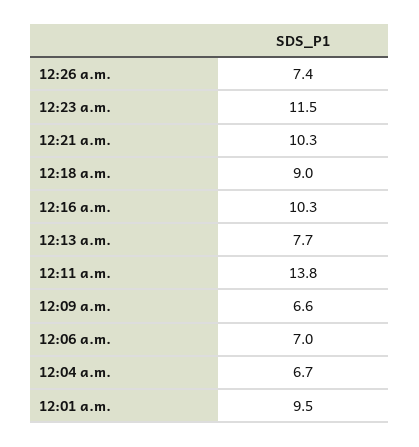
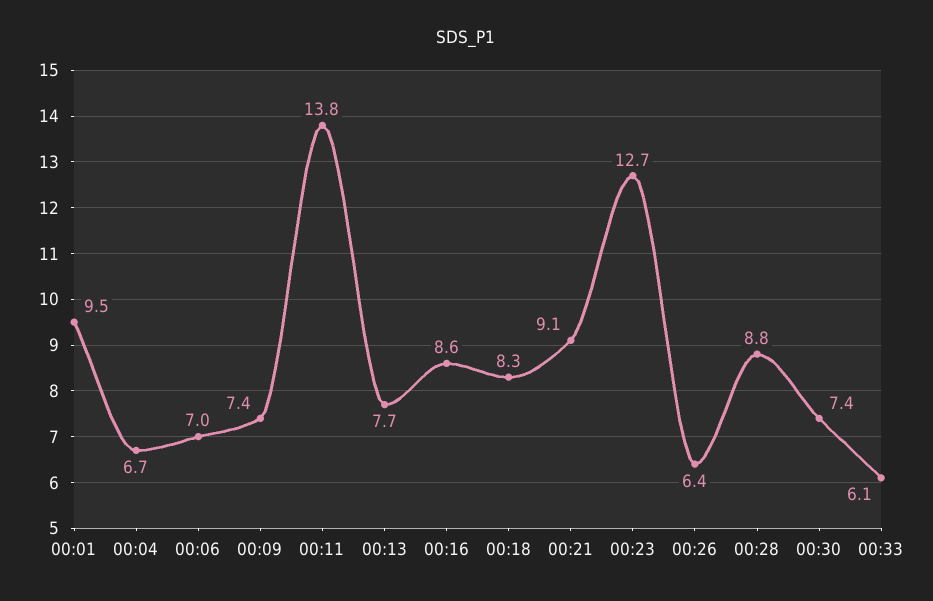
12:26 a.m.: 7.4 -> 6.4
12:23 a.m.: 11.5 -> 12.7
12:21 a.m.: 10.3 -> 9.1
12:18 a.m.: 9 -> 8.3
12:16 a.m.: 10.3 -> 8.6
12:09 a.m.: 6.6 -> 7.4
00:28: none -> 8.8
00:30: none -> 7.4
00:33: none -> 6.1

